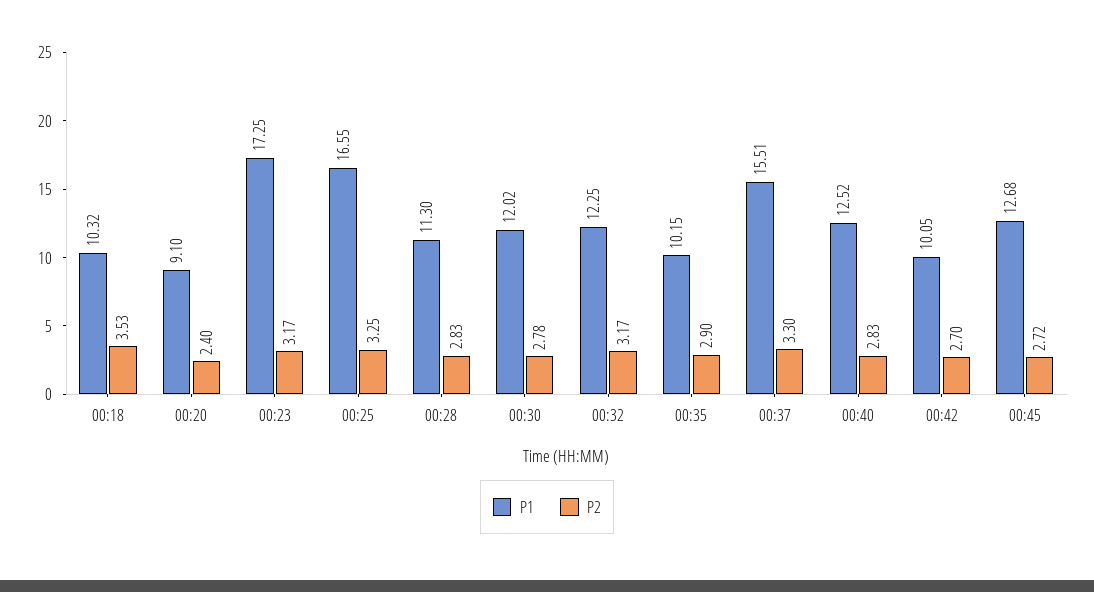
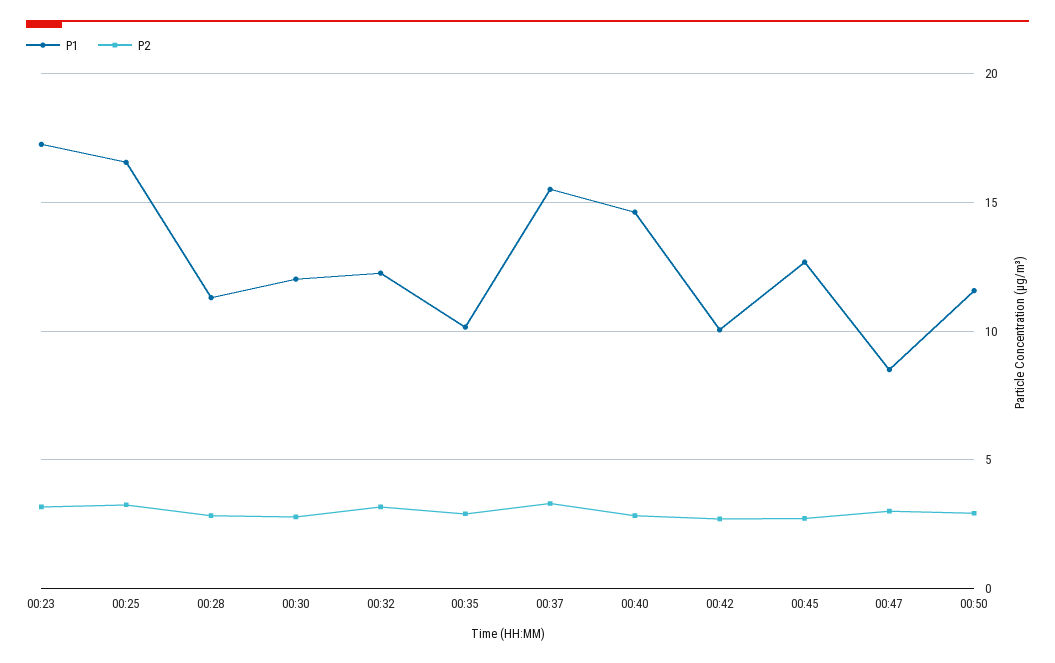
P1, 00:18: 10.32 -> none
P2, 00:18: 3.53 -> none
P1, 00:20: 9.1 -> none
P2, 00:20: 2.4 -> none
P1, 00:40: 12.52 -> 14.5
P1, 00:47: none -> 8.5
P2, 00:47: none -> 3
P1, 00:50: none -> 11.5
P2, 00:50: none -> 3

